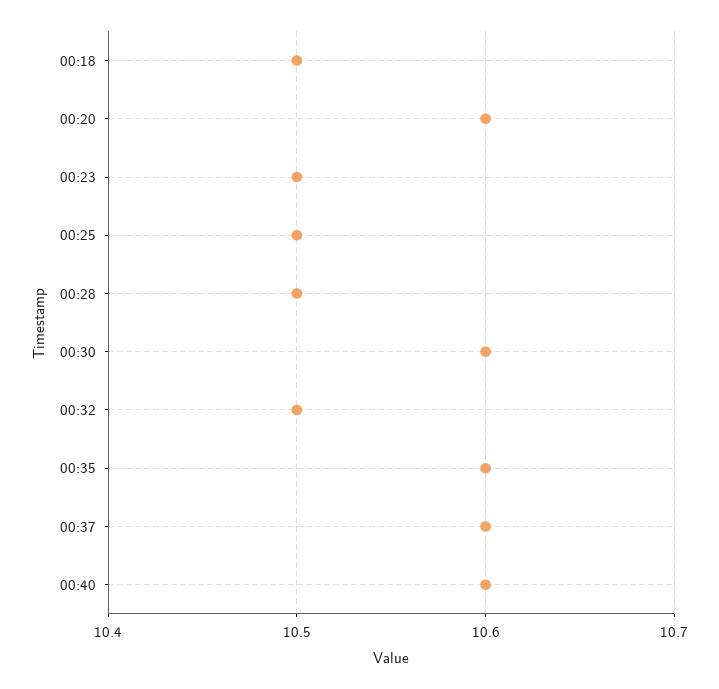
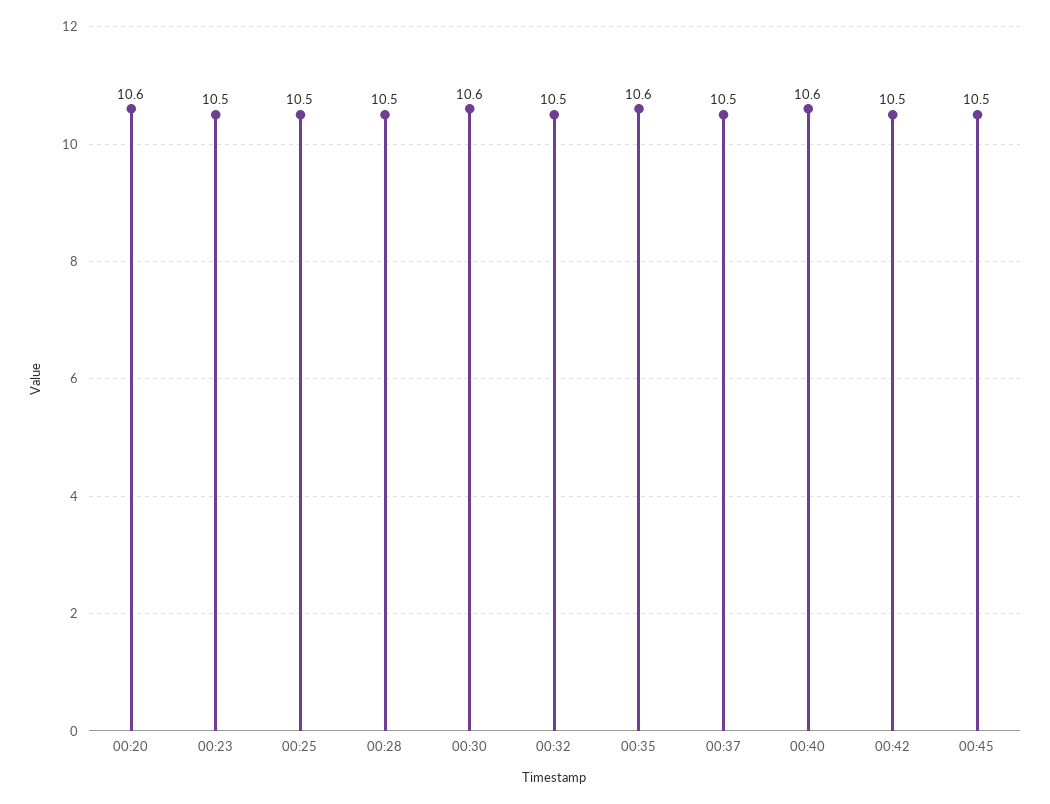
00:18: 10.5 -> none
00:37: 10.6 -> 10.5
00:42: none -> 10.5
00:45: none -> 10.5

